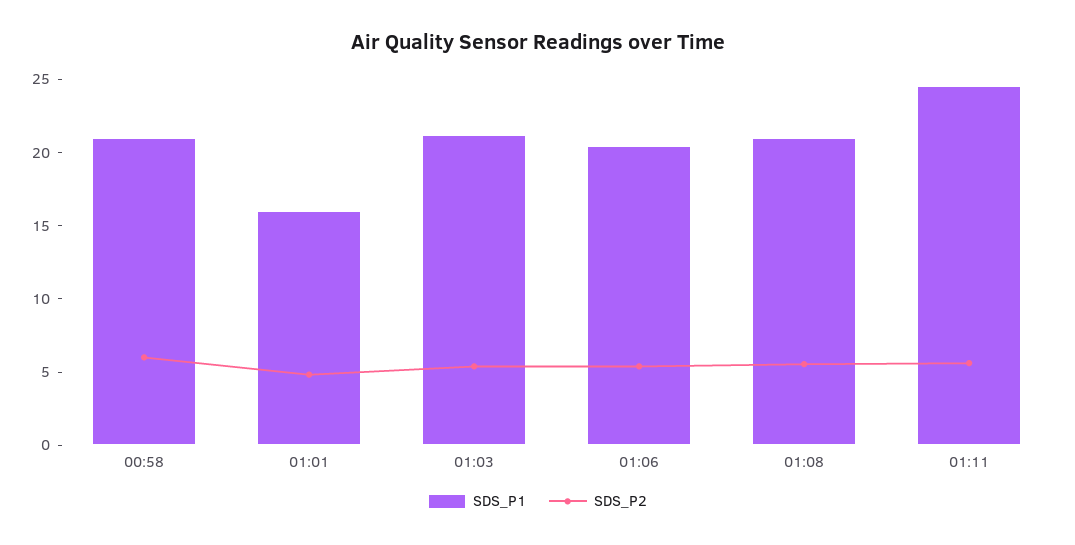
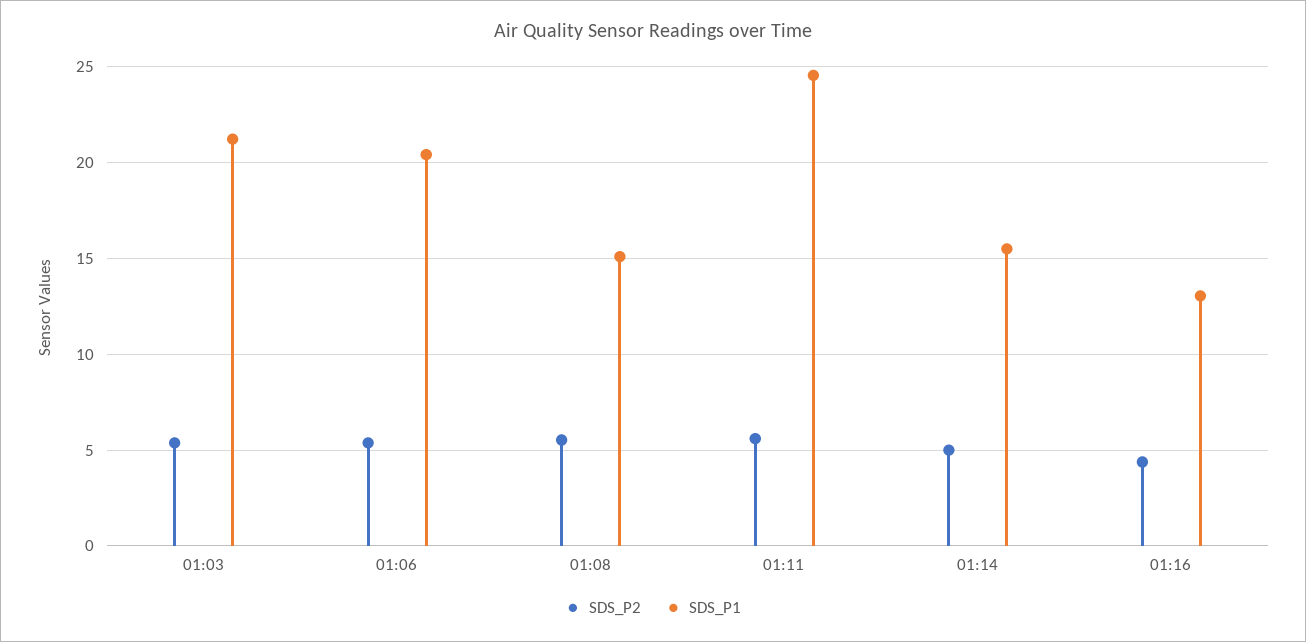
SDS_P1, 00:58: 21 -> none
SDS_P2, 00:58: 6 -> none
SDS_P1, 01:01: 16 -> none
SDS_P2, 01:01: 5 -> none
SDS_P1, 01:08: 21 -> 15
SDS_P2, 01:14: none -> 5
SDS_P1, 01:14: none -> 15.5
SDS_P2, 01:16: none -> 4.5
SDS_P1, 01:16: none -> 13

